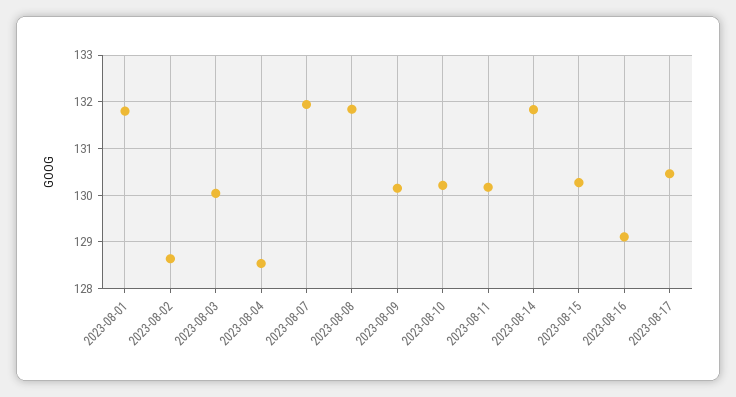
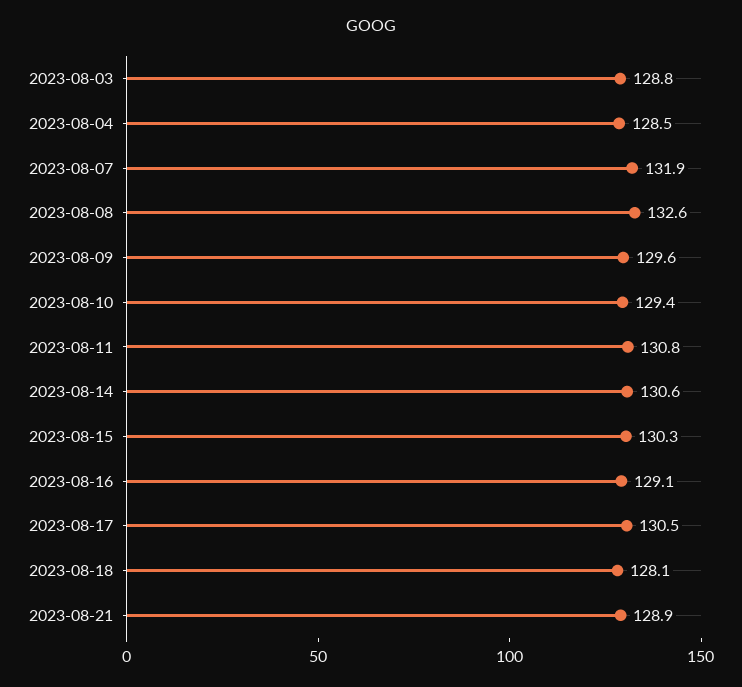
2023-08-01: 131.8 -> none
2023-08-02: 128.6 -> none
2023-08-03: 130 -> 128.8
2023-08-08: 131.8 -> 132.6
2023-08-09: 130.2 -> 129.6
2023-08-10: 130.2 -> 129.4
2023-08-11: 130.2 -> 130.8
2023-08-14: 131.8 -> 130.6
2023-08-18: none -> 128.1
2023-08-21: none -> 128.9

